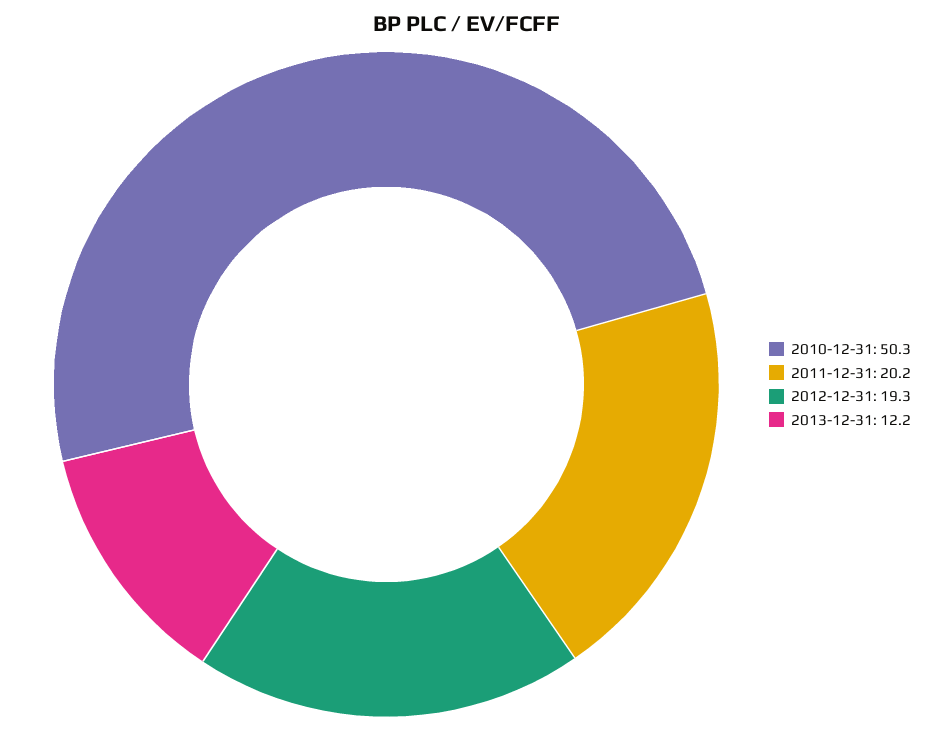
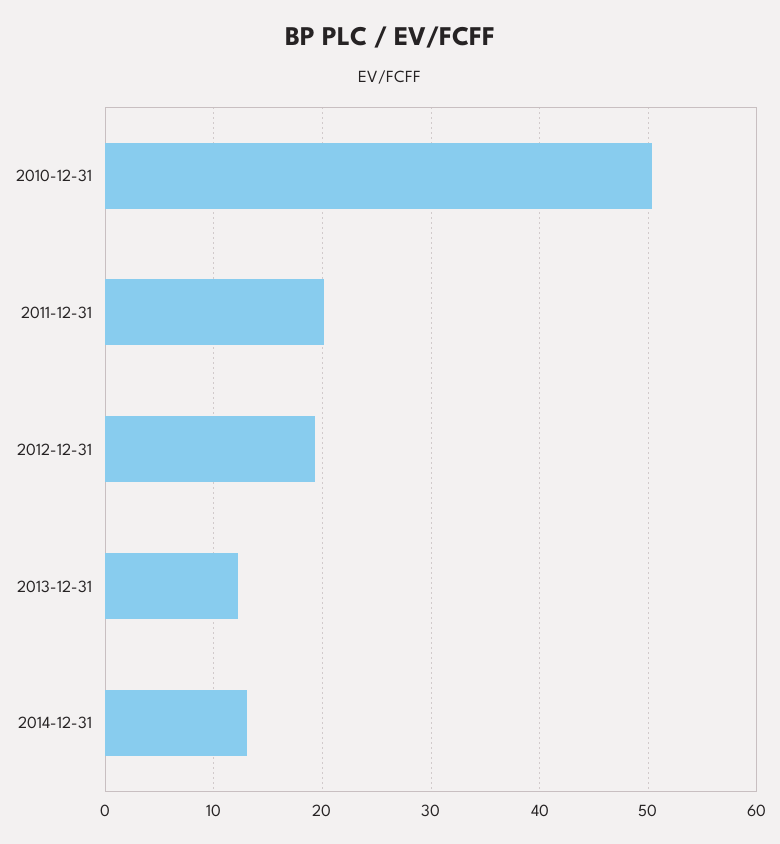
2014-12-31: none -> 13

